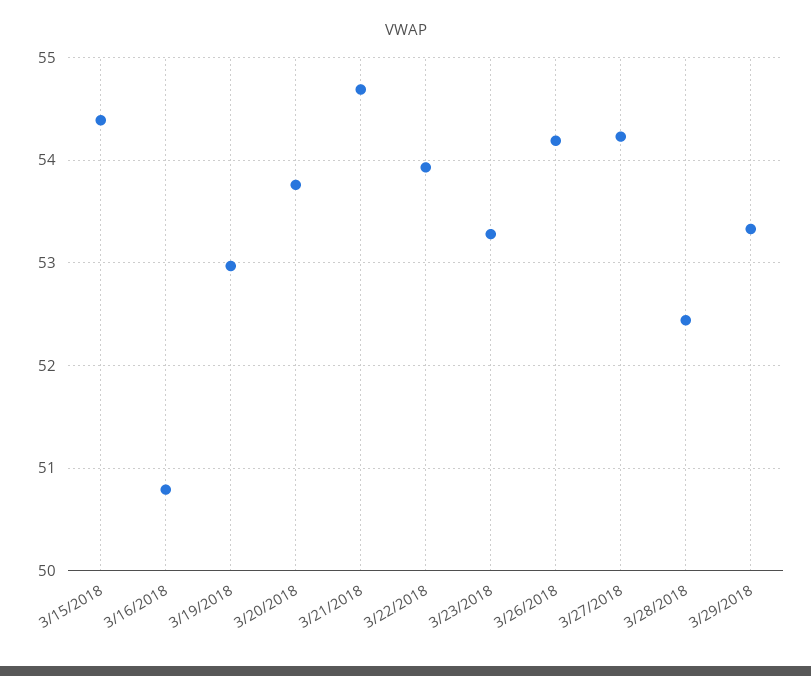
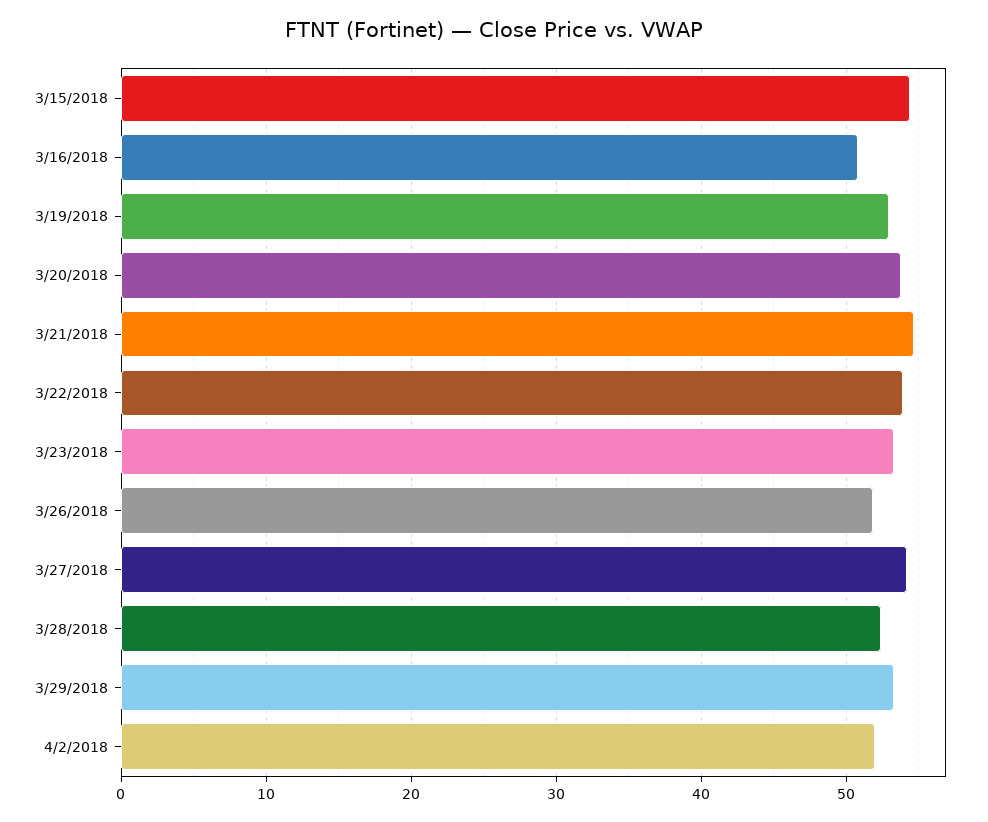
3/26/2018: 54.2 -> 52
4/2/2018: none -> 52

